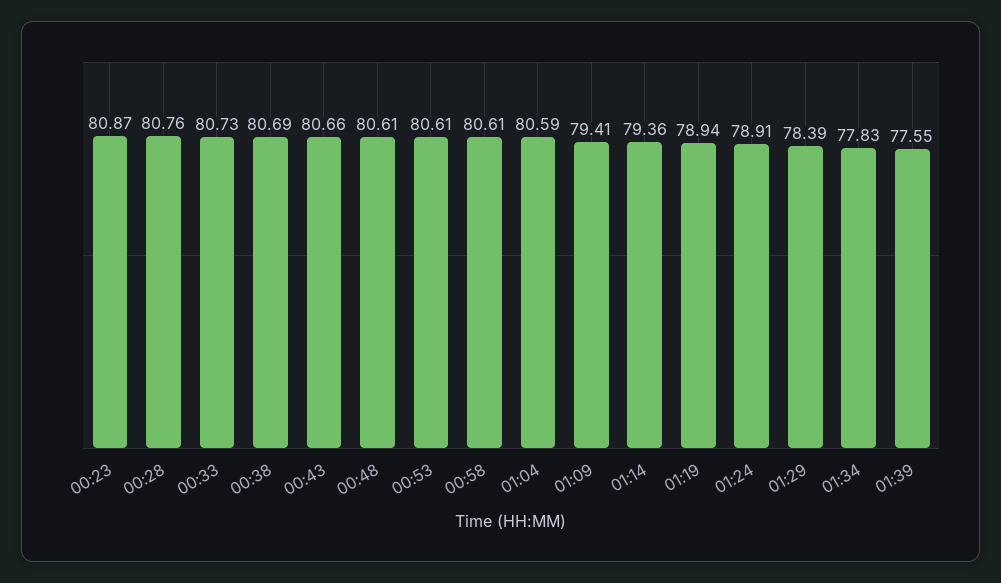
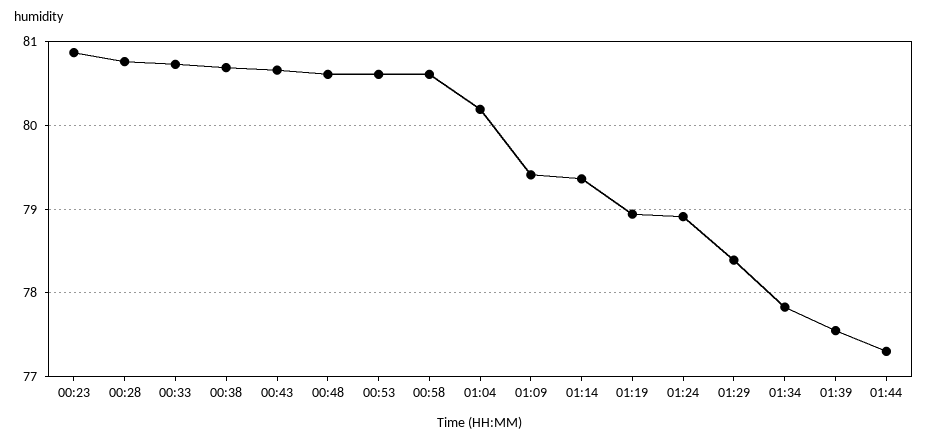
01:04: 80.59 -> 80.2
01:44: none -> 77.3

